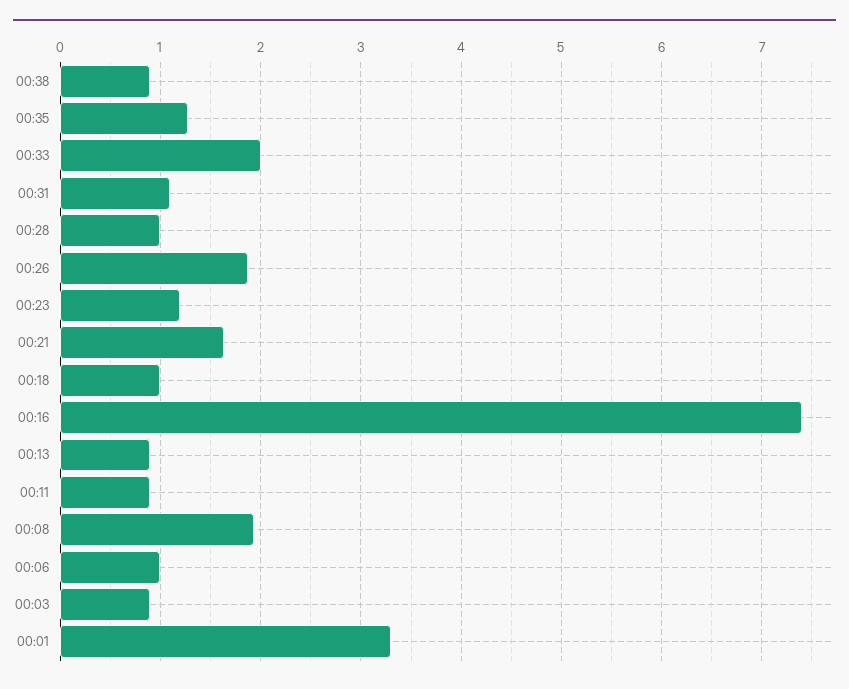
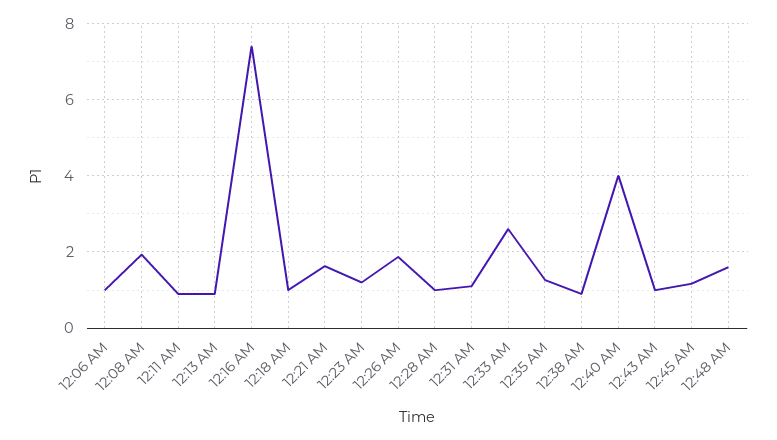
00:33: 2 -> 2.6
00:03: 0.9 -> none
00:01: 3.3 -> none
12:40 AM: none -> 4
12:43 AM: none -> 1
12:45 AM: none -> 1.2
12:48 AM: none -> 1.6

